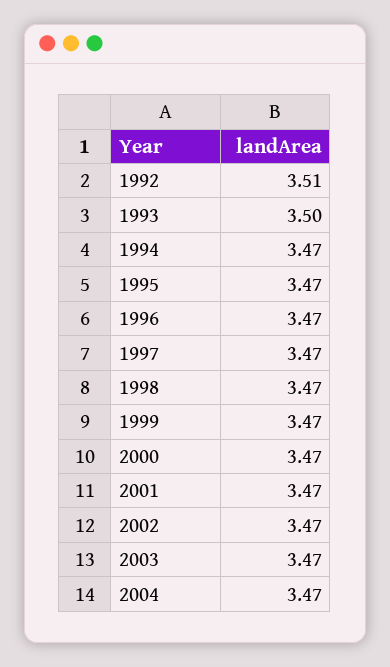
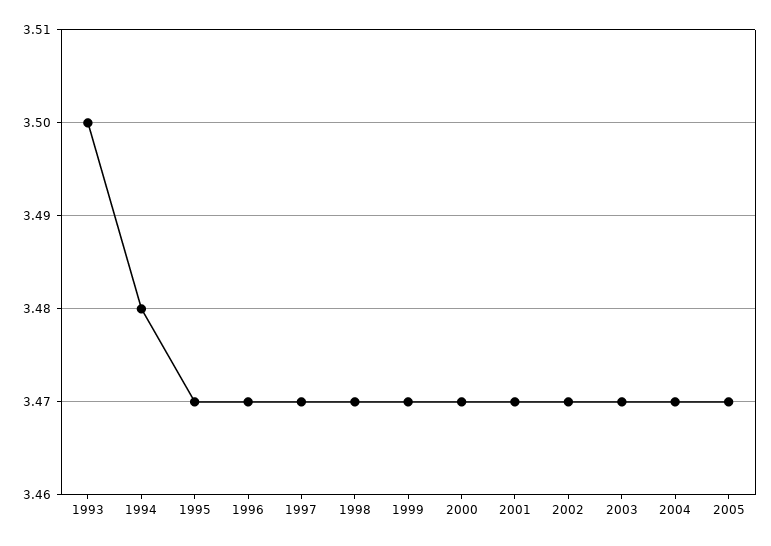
1992: 3.51 -> none
1994: 3.47 -> 3.48
2005: none -> 3.47

